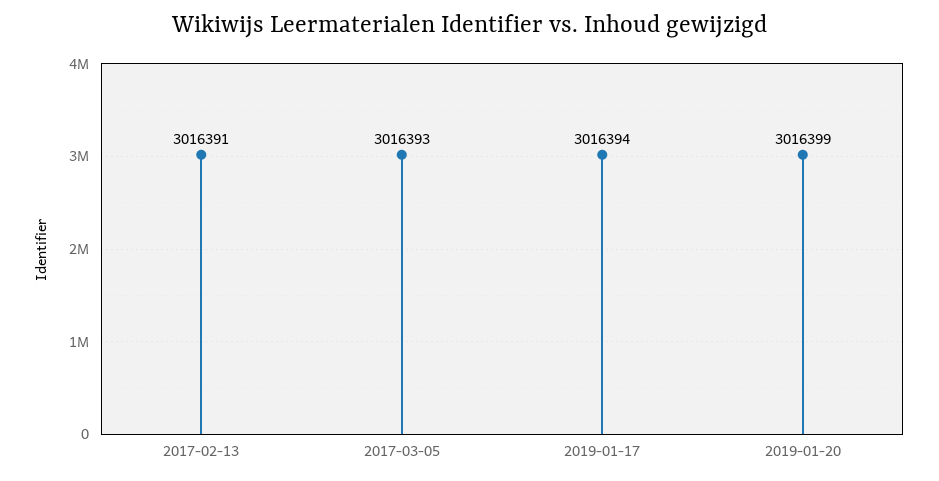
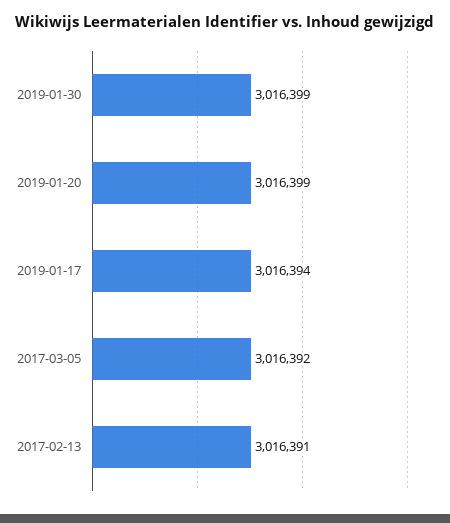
2017-03-05: 3016393 -> 3016392
2019-01-30: none -> 3016399

